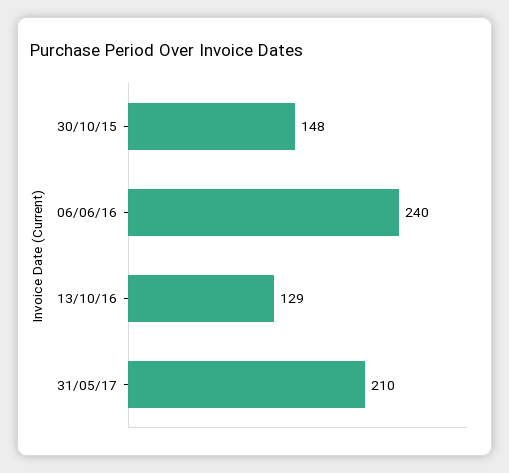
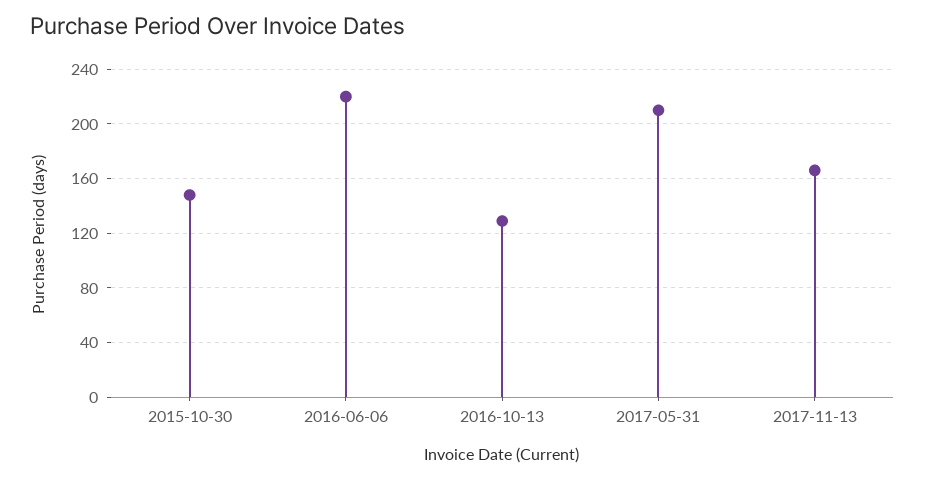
06/06/16: 240 -> 220
2017-11-13: none -> 165

